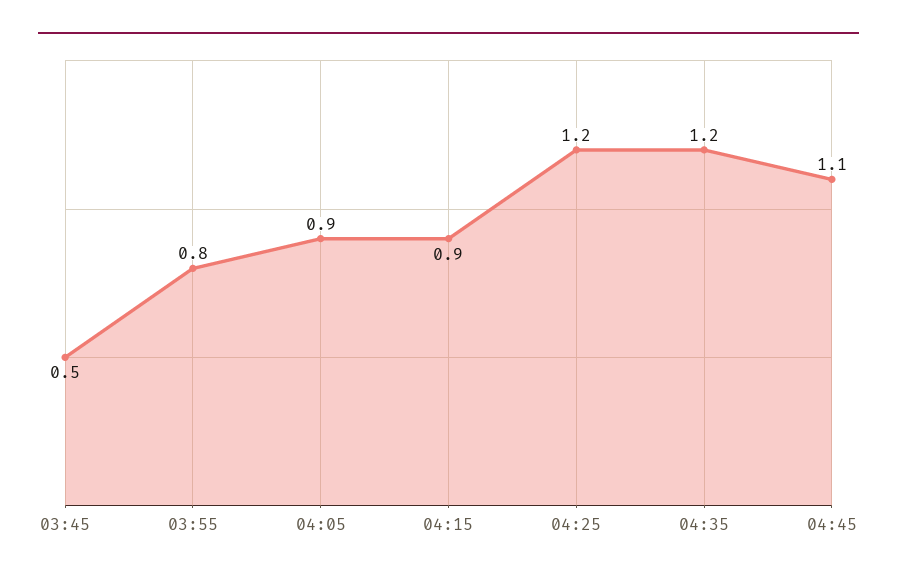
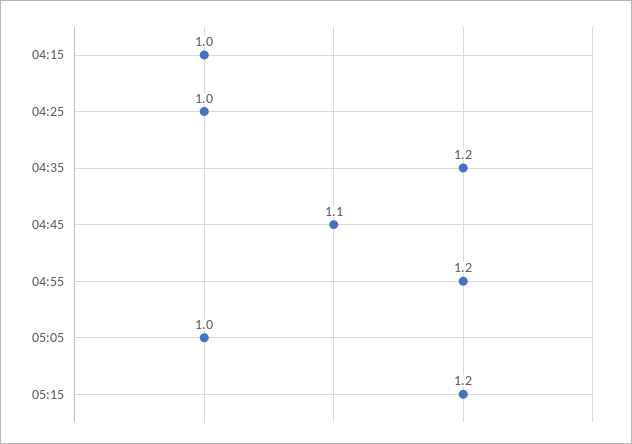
03:45: 0.5 -> none
03:55: 0.8 -> none
04:05: 0.9 -> none
04:15: 0.9 -> 1
04:25: 1.2 -> 1
04:55: none -> 1.2
05:05: none -> 1
05:15: none -> 1.2

